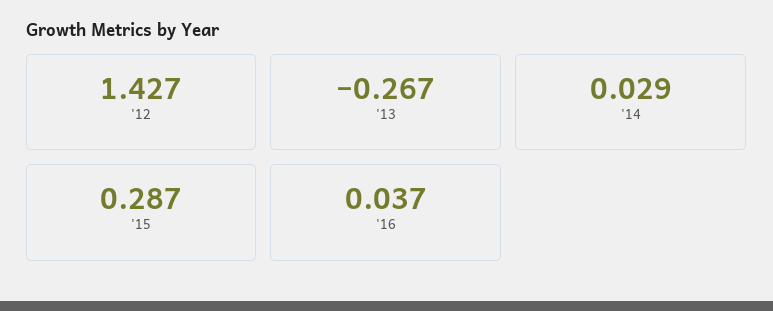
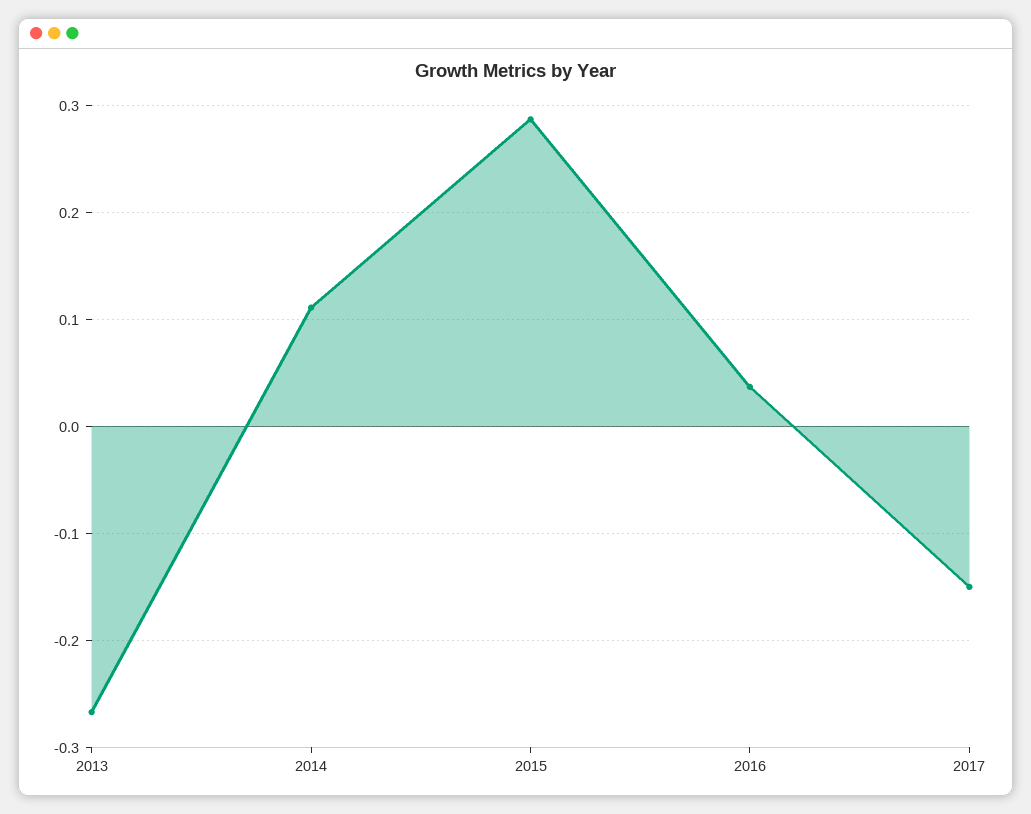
'12: 1.427 -> none
'14: 0.029 -> 0.11
2017: none -> -0.15

